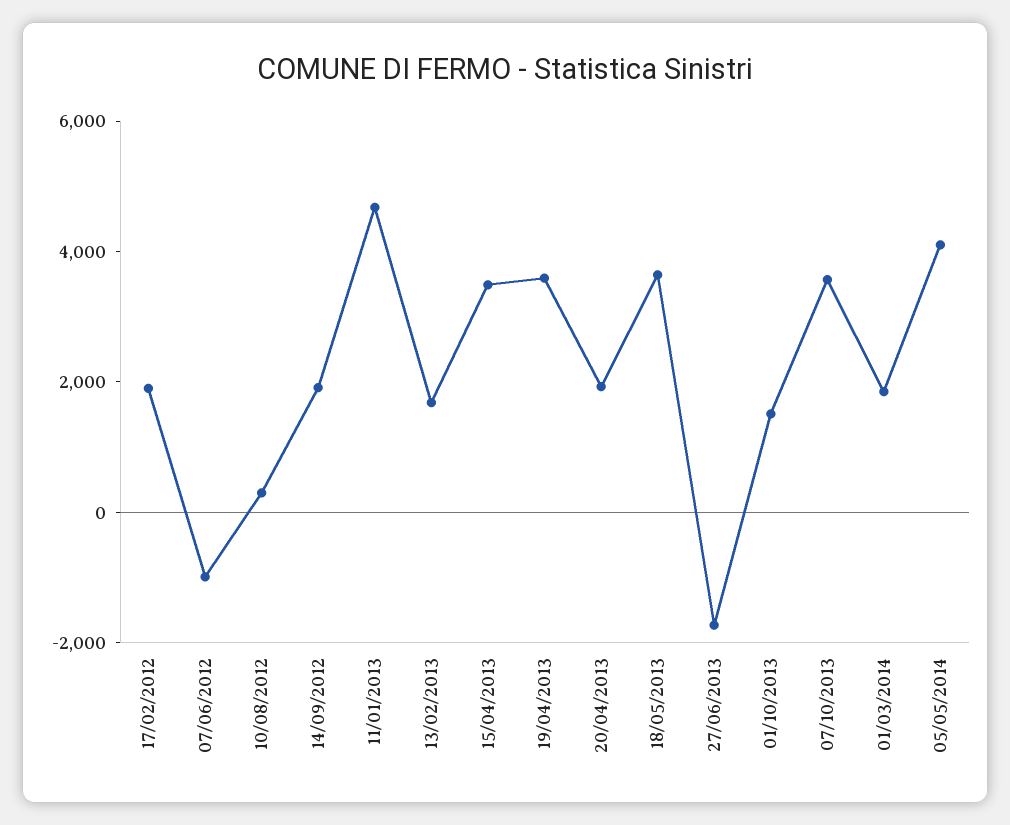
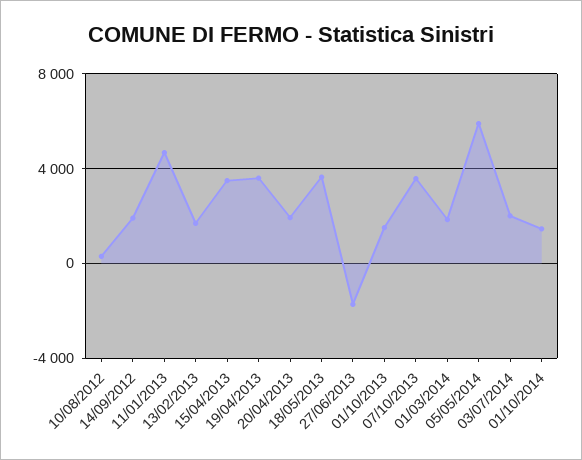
17/02/2012: 2000 -> none
07/06/2012: -1000 -> none
05/05/2014: 4000 -> 6000
03/07/2014: none -> 2000
01/10/2014: none -> 1500

